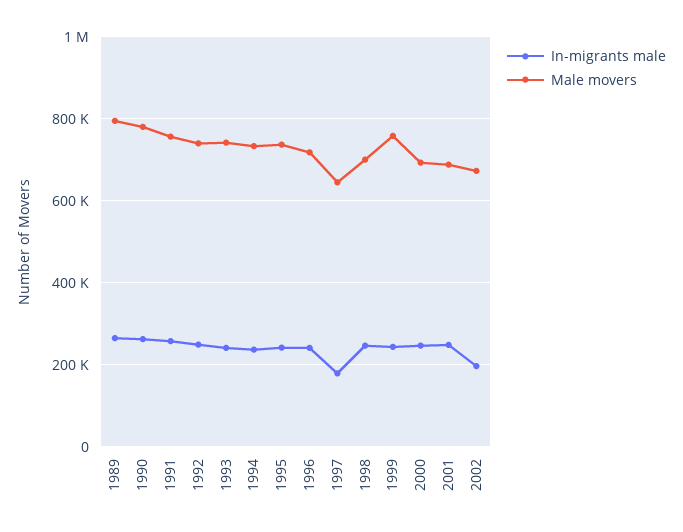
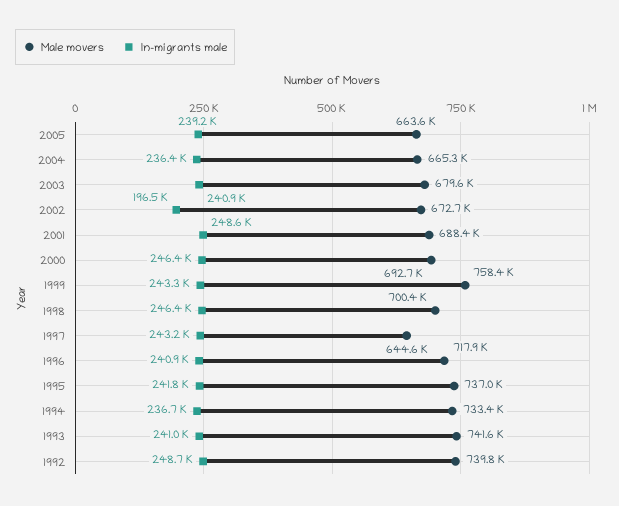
In-migrants male, 1989: 260000 -> none
Male movers, 1989: 800000 -> none
In-migrants male, 1990: 260000 -> none
Male movers, 1990: 780000 -> none
In-migrants male, 1991: 260000 -> none
Male movers, 1991: 760000 -> none
In-migrants male, 1997: 180000 -> 243200
Male movers, 2005: none -> 663600
In-migrants male, 2005: none -> 239200
Male movers, 2004: none -> 665300
In-migrants male, 2004: none -> 236400
Male movers, 2003: none -> 679600
In-migrants male, 2003: none -> 240900

